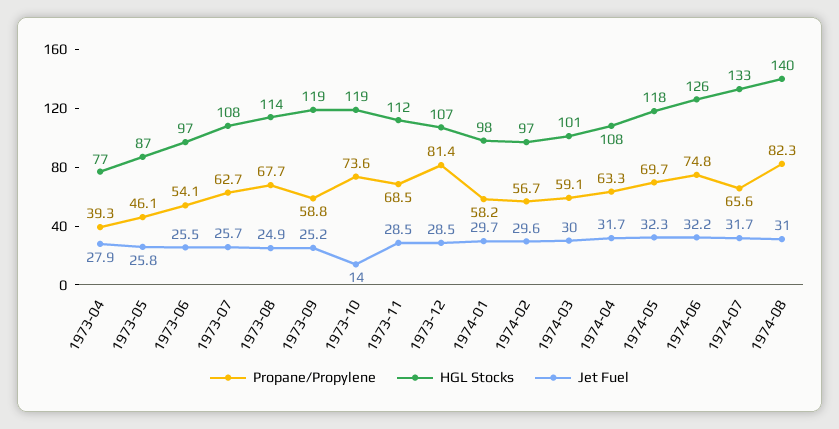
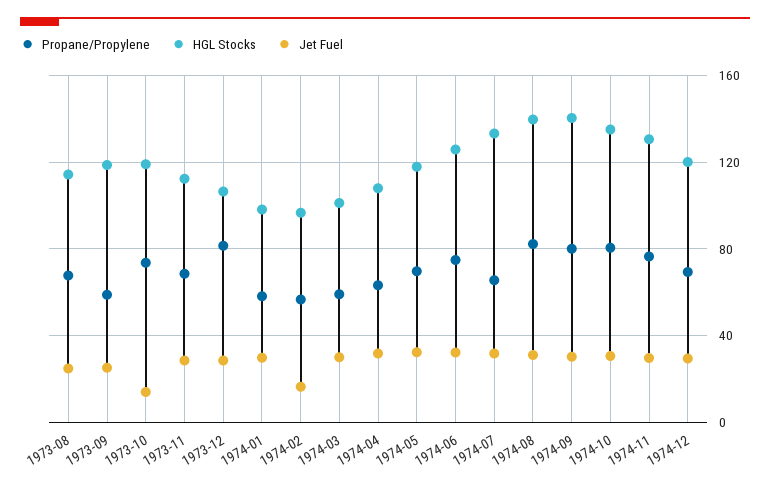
Propane/Propylene, 1973-04: 39.3 -> none
HGL Stocks, 1973-04: 77 -> none
Jet Fuel, 1973-04: 27.9 -> none
Propane/Propylene, 1973-05: 46.1 -> none
HGL Stocks, 1973-05: 87 -> none
Jet Fuel, 1973-05: 25.8 -> none
Propane/Propylene, 1973-06: 54.1 -> none
HGL Stocks, 1973-06: 97 -> none
Jet Fuel, 1973-06: 25.5 -> none
Propane/Propylene, 1973-07: 62.7 -> none
HGL Stocks, 1973-07: 108 -> none
Jet Fuel, 1973-07: 25.7 -> none
Jet Fuel, 1974-02: 29.6 -> 15
Propane/Propylene, 1974-09: none -> 80
HGL Stocks, 1974-09: none -> 140
Jet Fuel, 1974-09: none -> 30
Propane/Propylene, 1974-10: none -> 80
HGL Stocks, 1974-10: none -> 135
Jet Fuel, 1974-10: none -> 30
Propane/Propylene, 1974-11: none -> 75
HGL Stocks, 1974-11: none -> 130
Jet Fuel, 1974-11: none -> 30
Propane/Propylene, 1974-12: none -> 70
HGL Stocks, 1974-12: none -> 120
Jet Fuel, 1974-12: none -> 30

